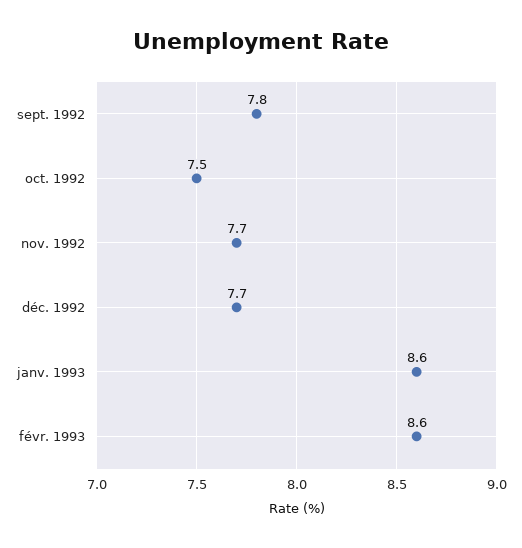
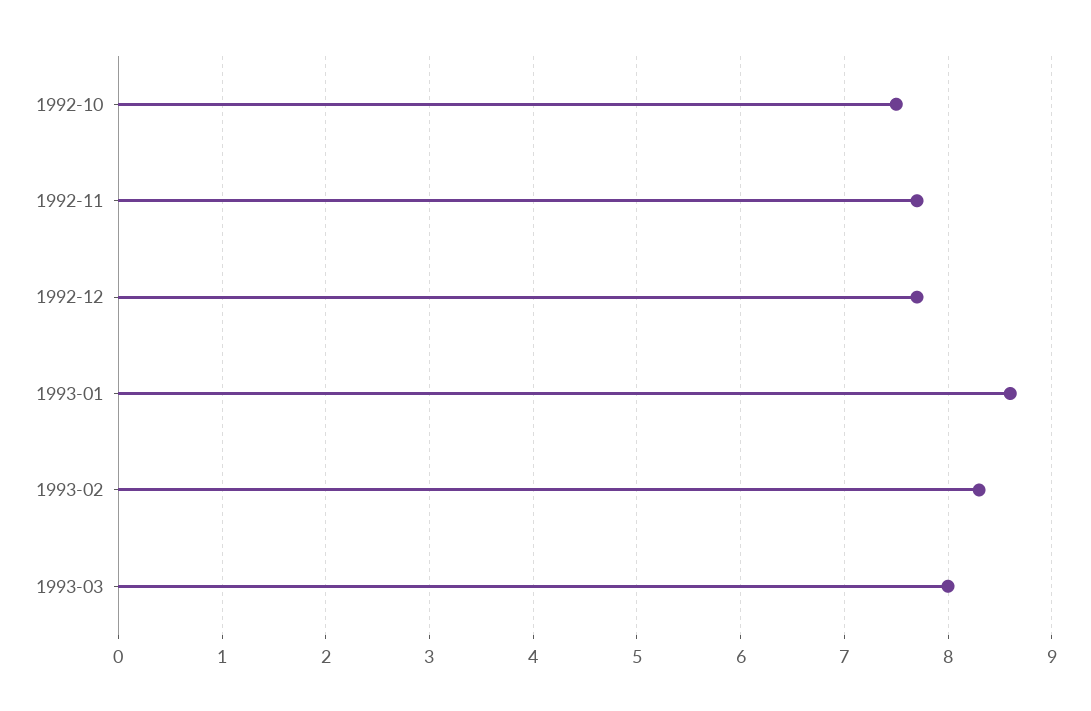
sept. 1992: 7.8 -> none
févr. 1993: 8.6 -> 8.3
1993-03: none -> 8

